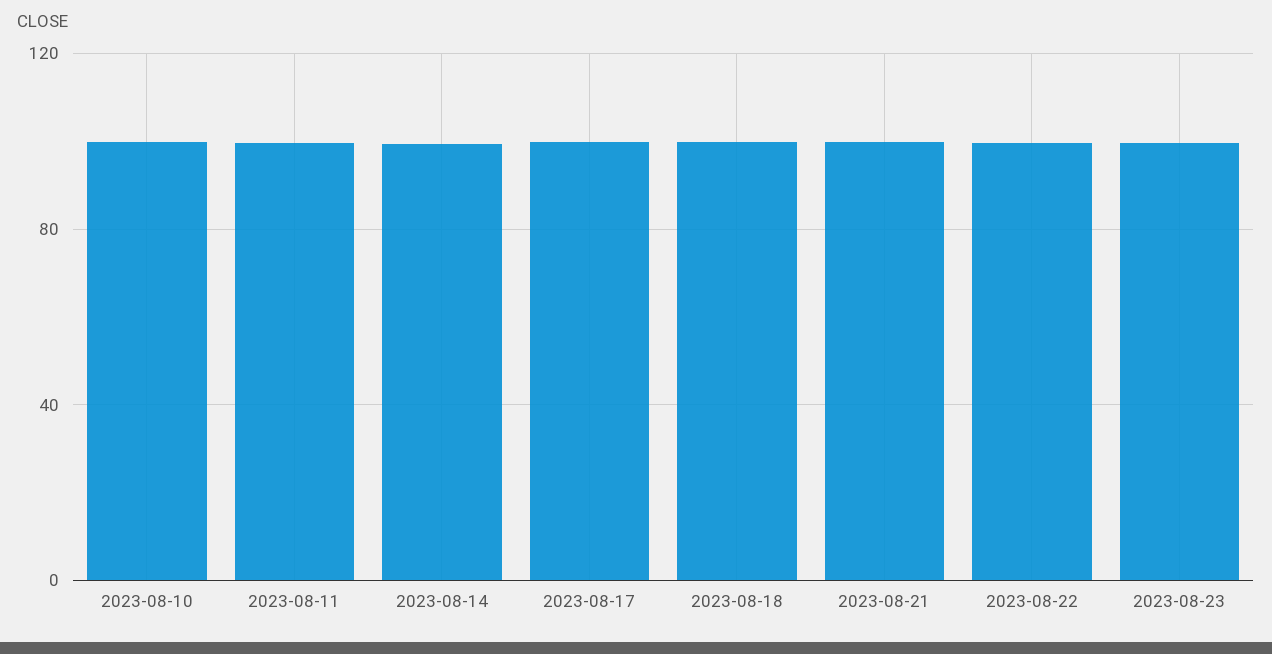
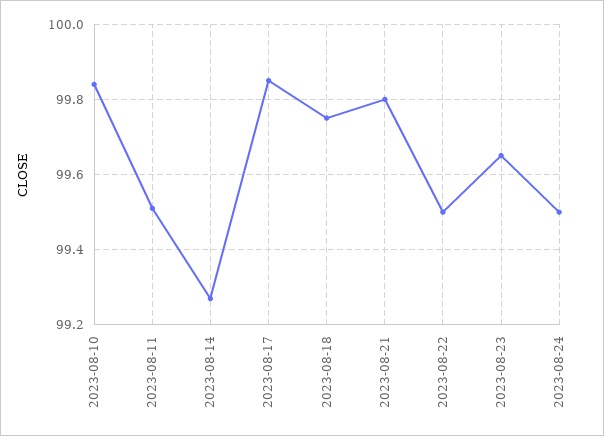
2023-08-24: none -> 99.5

